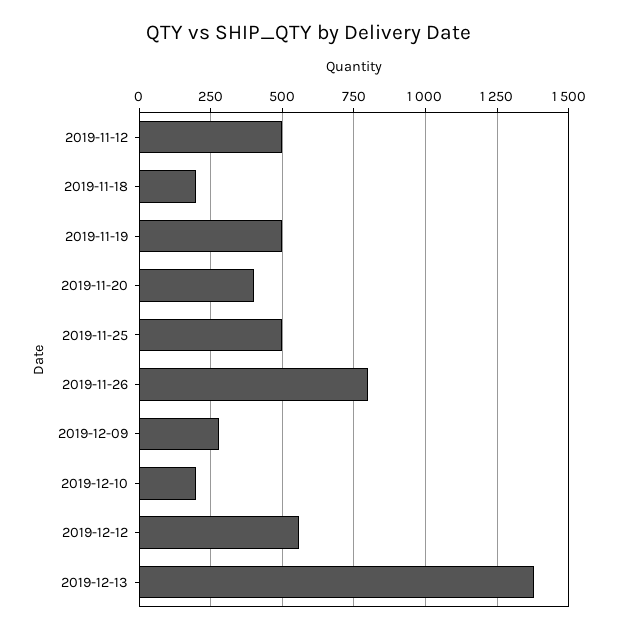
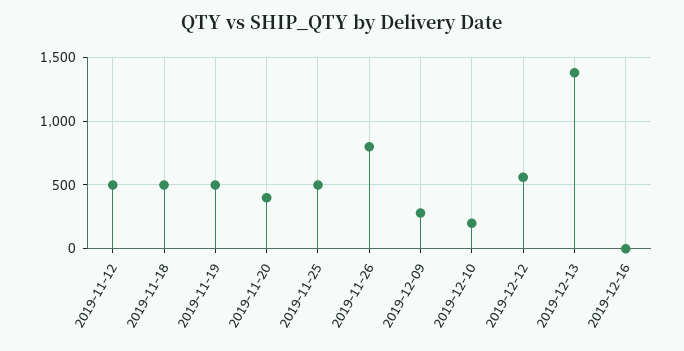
2019-11-18: 200 -> 500
2019-12-16: none -> 0

